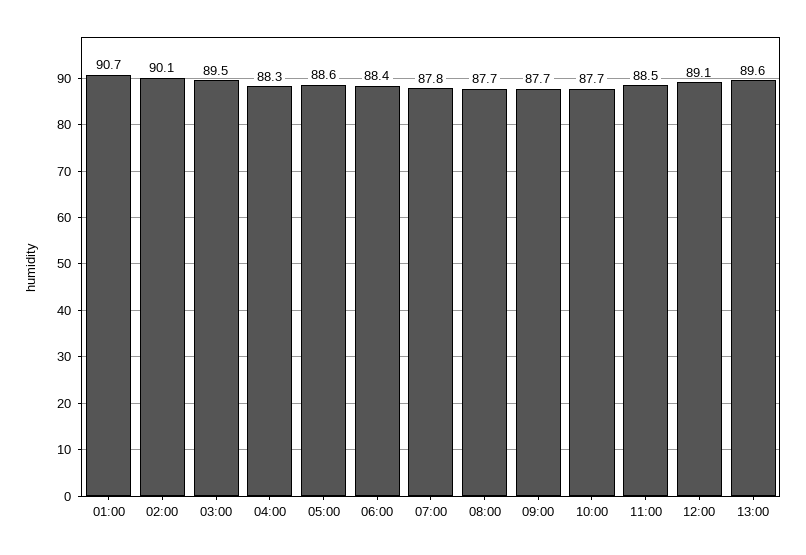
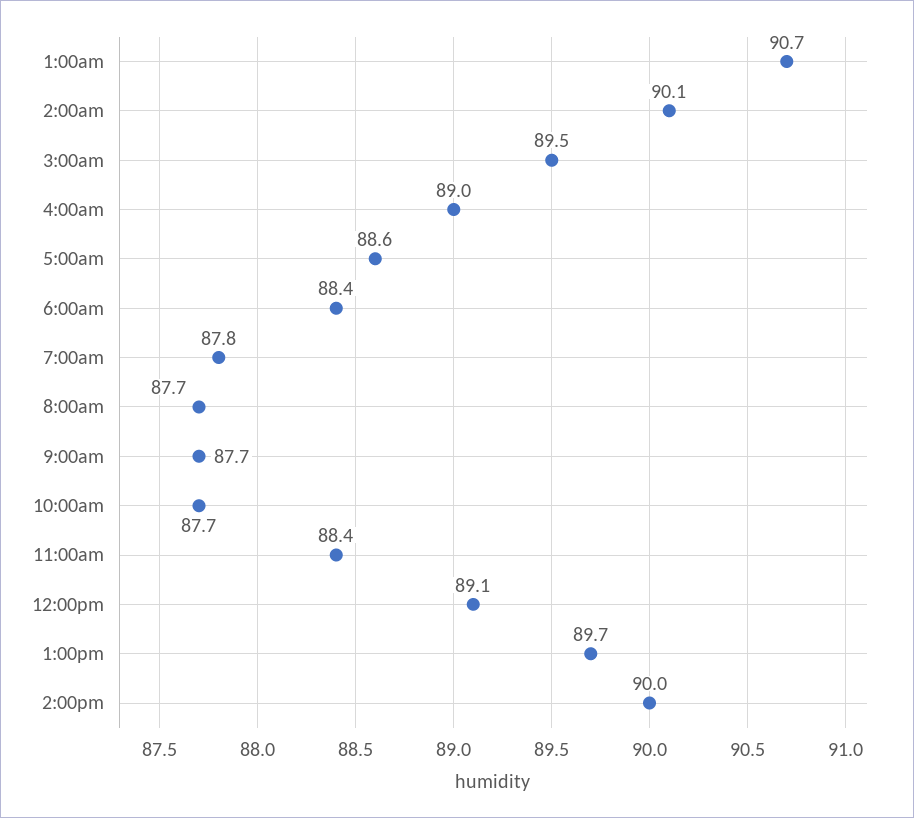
04:00: 88.3 -> 89
11:00: 88.5 -> 88.4
13:00: 89.6 -> 89.7
2:00pm: none -> 90

